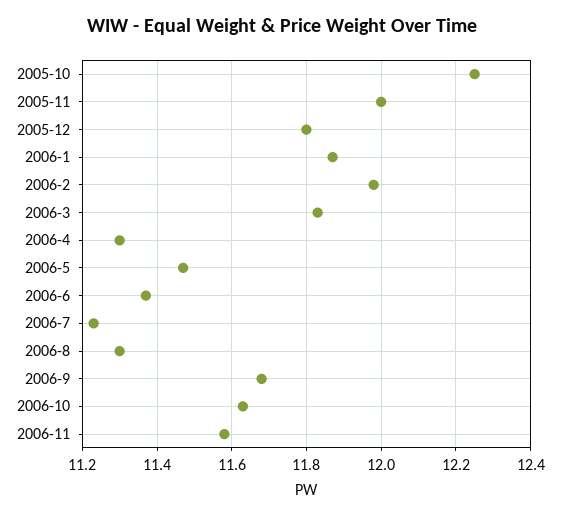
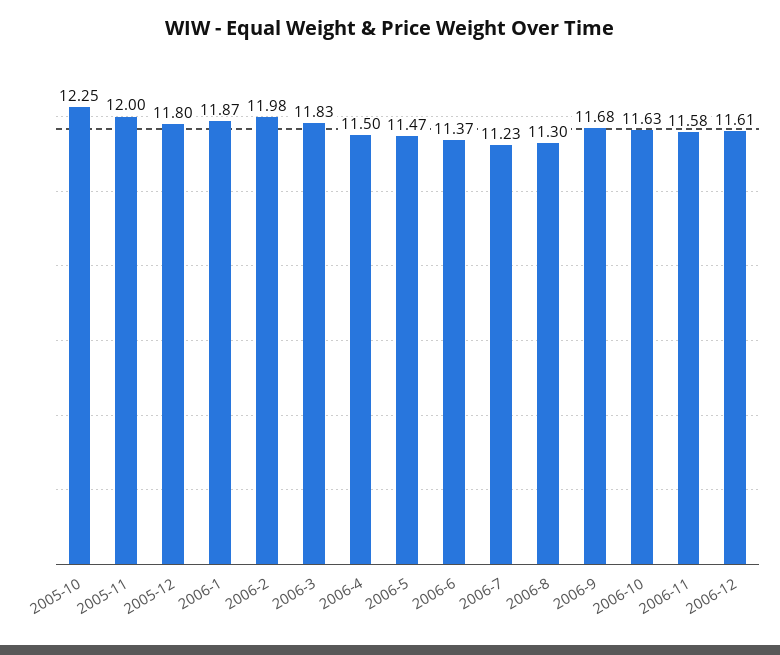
2006-4: 11.3 -> 11.5
2006-12: none -> 11.61

